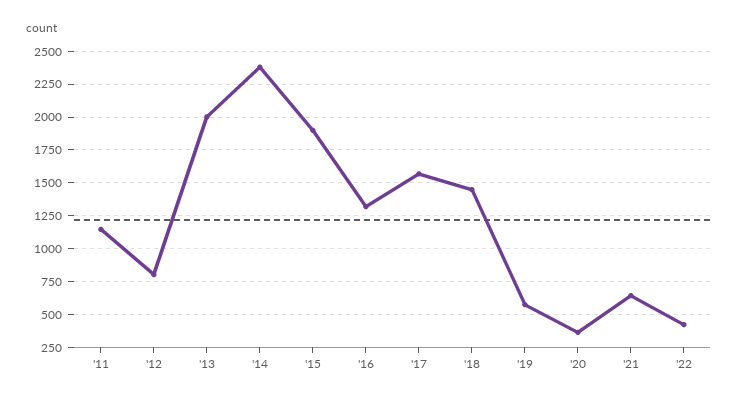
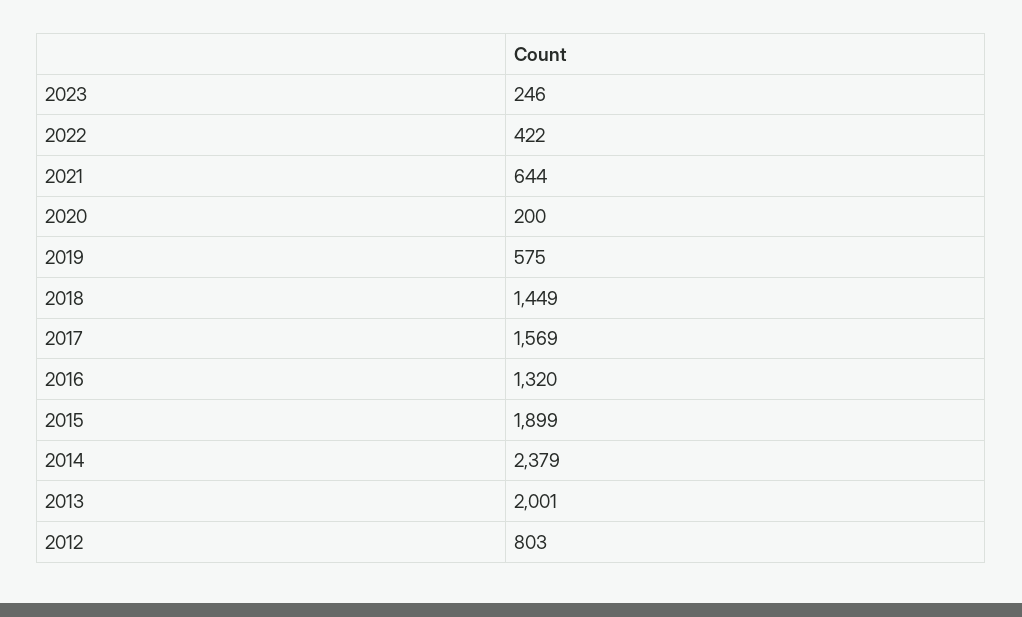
'11: 1150 -> none
'20: 350 -> 200
2023: none -> 246

